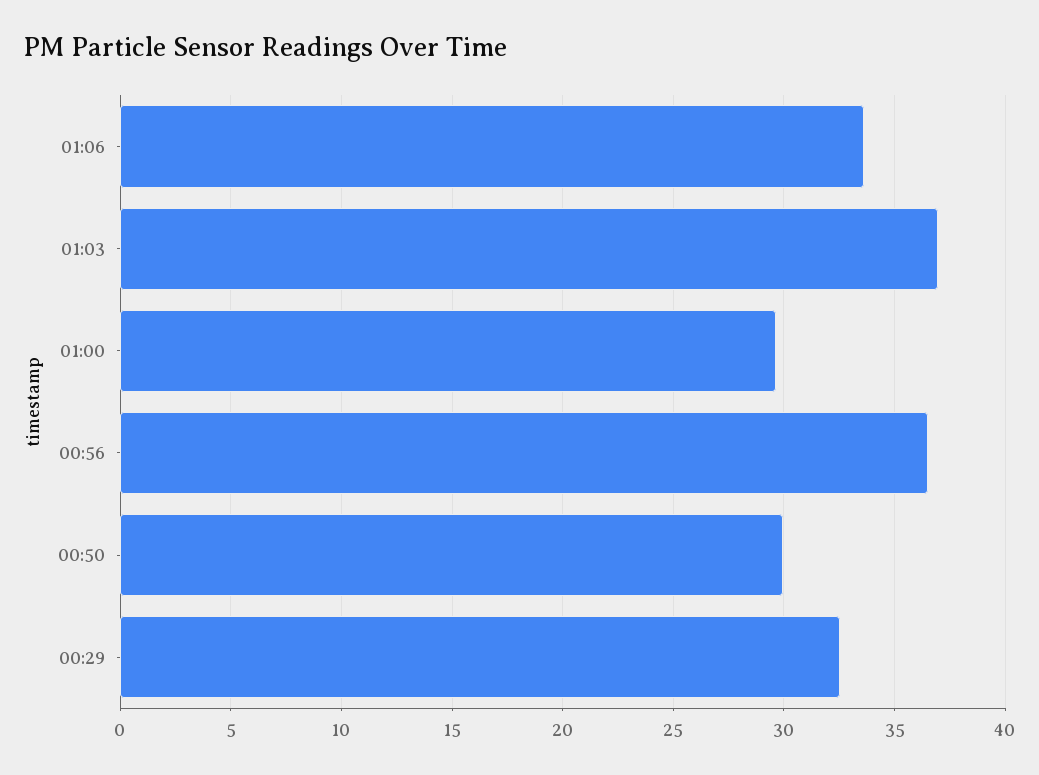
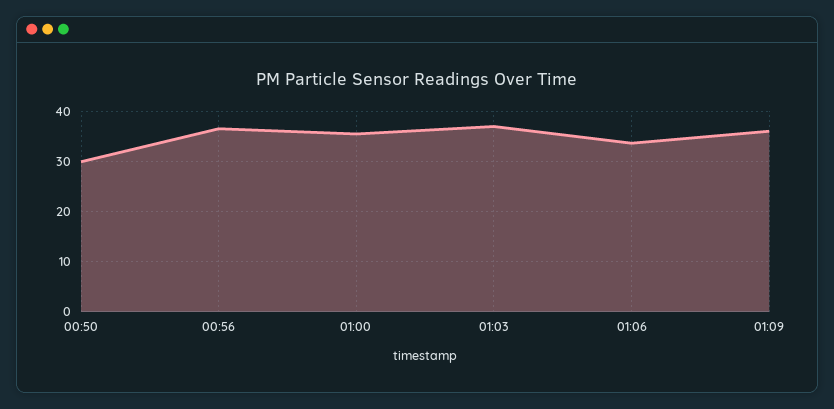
01:00: 29.5 -> 36
00:29: 32.5 -> none
01:09: none -> 36

